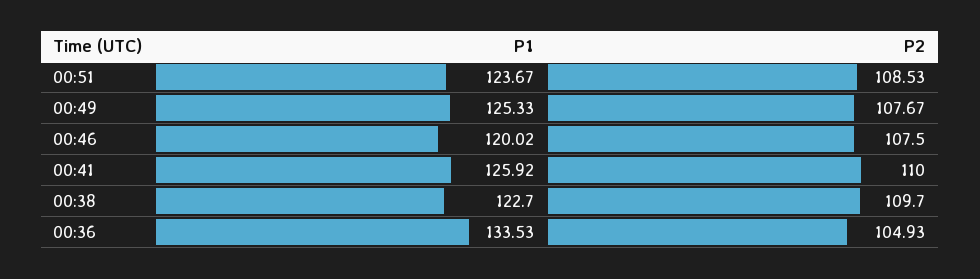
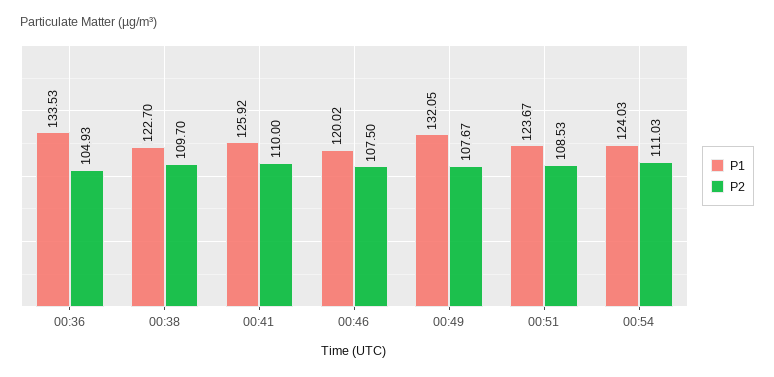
P1, 00:49: 125.33 -> 132.05
P1, 00:54: none -> 124.03
P2, 00:54: none -> 111.03

